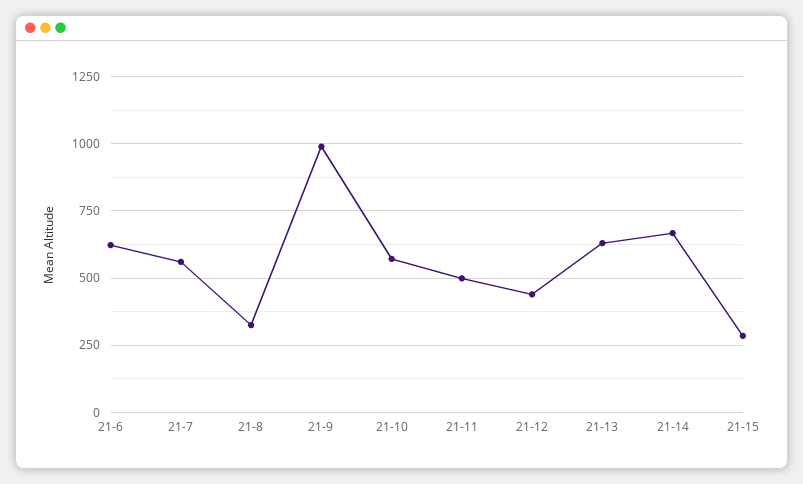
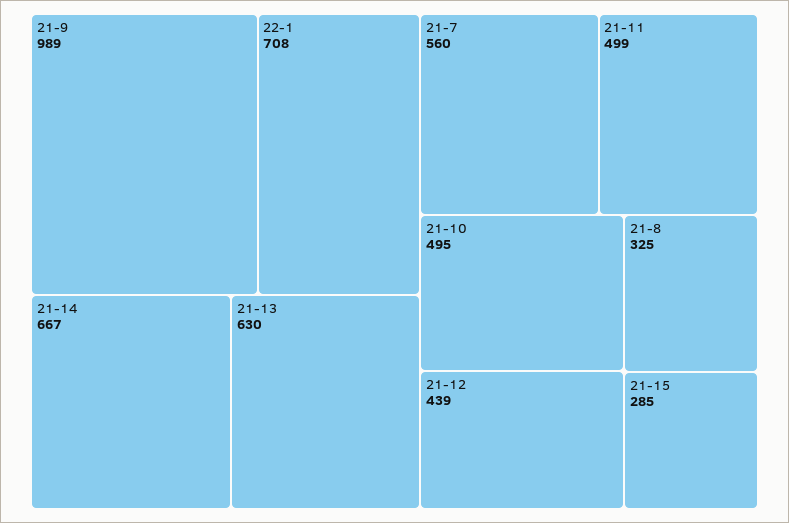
21-6: 625 -> none
21-10: 575 -> 495
22-1: none -> 708

